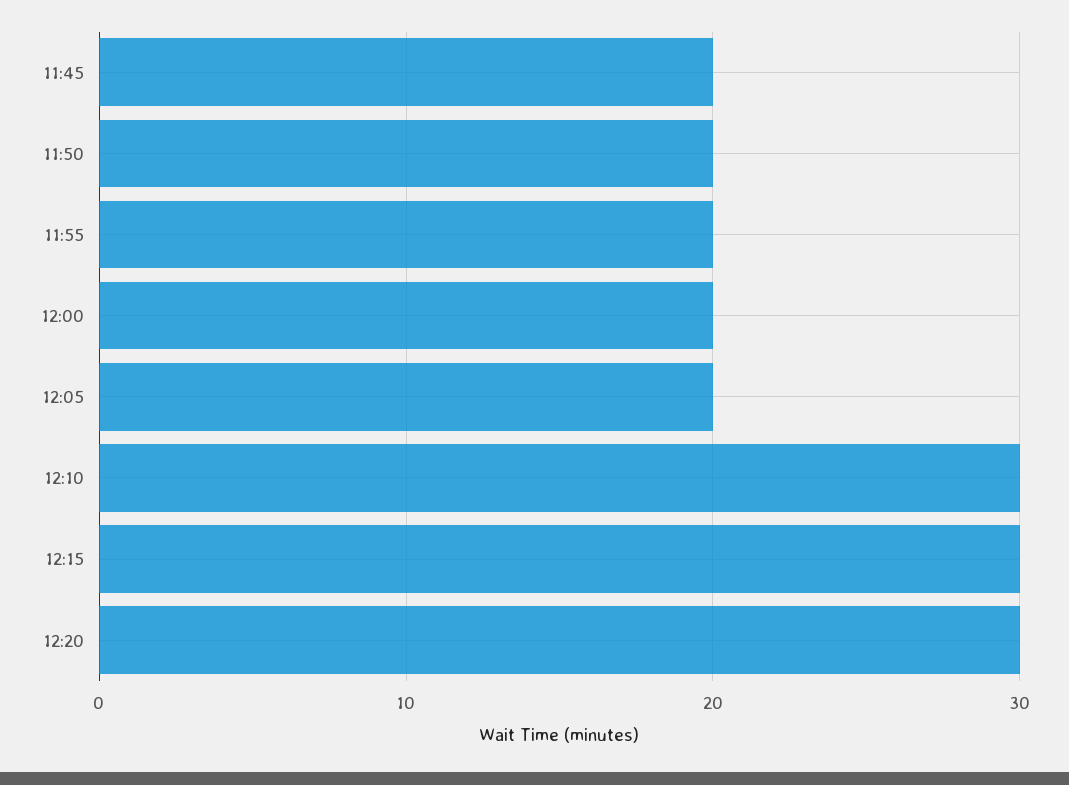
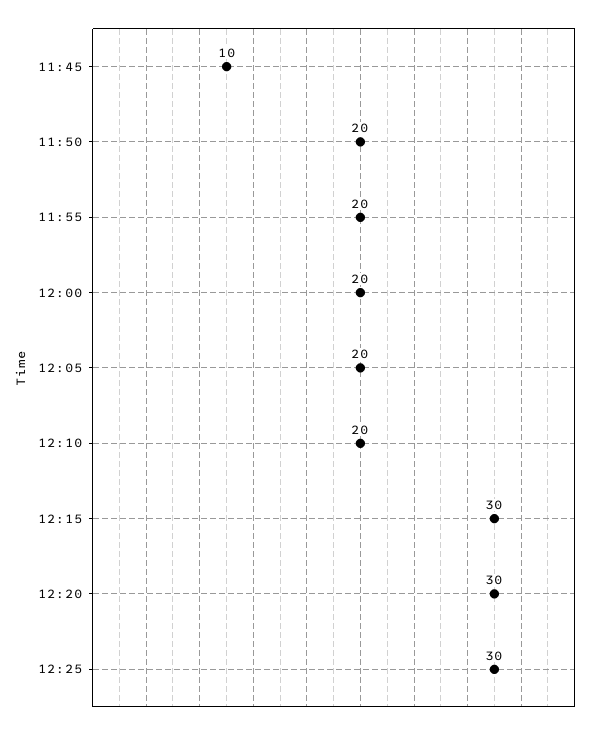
11:45: 20 -> 10
12:10: 30 -> 20
12:25: none -> 30

